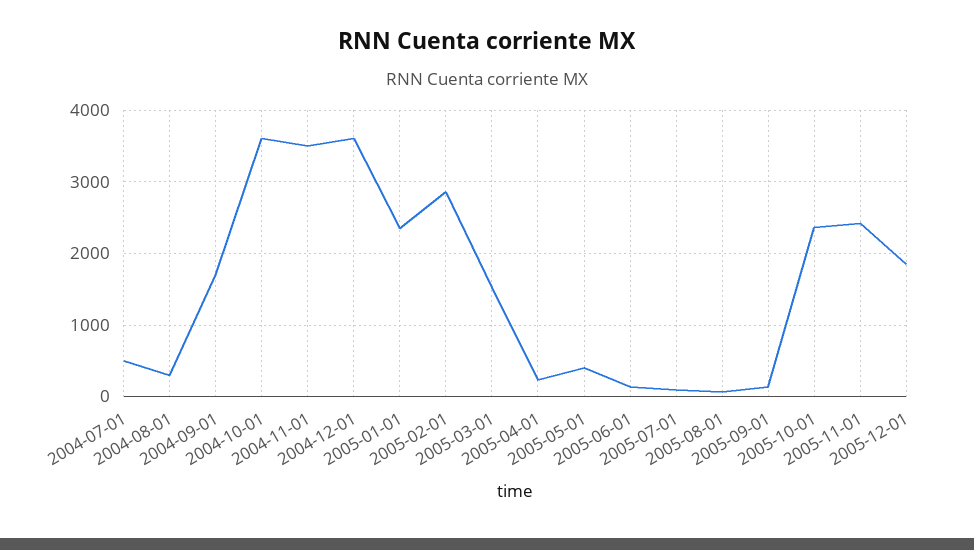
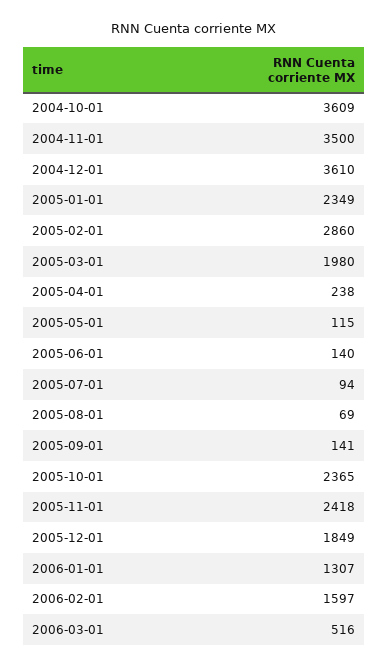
2004-07-01: 500 -> none
2004-08-01: 300 -> none
2004-09-01: 1700 -> none
2005-03-01: 1500 -> 1980
2005-05-01: 400 -> 115
2006-01-01: none -> 1307
2006-02-01: none -> 1597
2006-03-01: none -> 516

